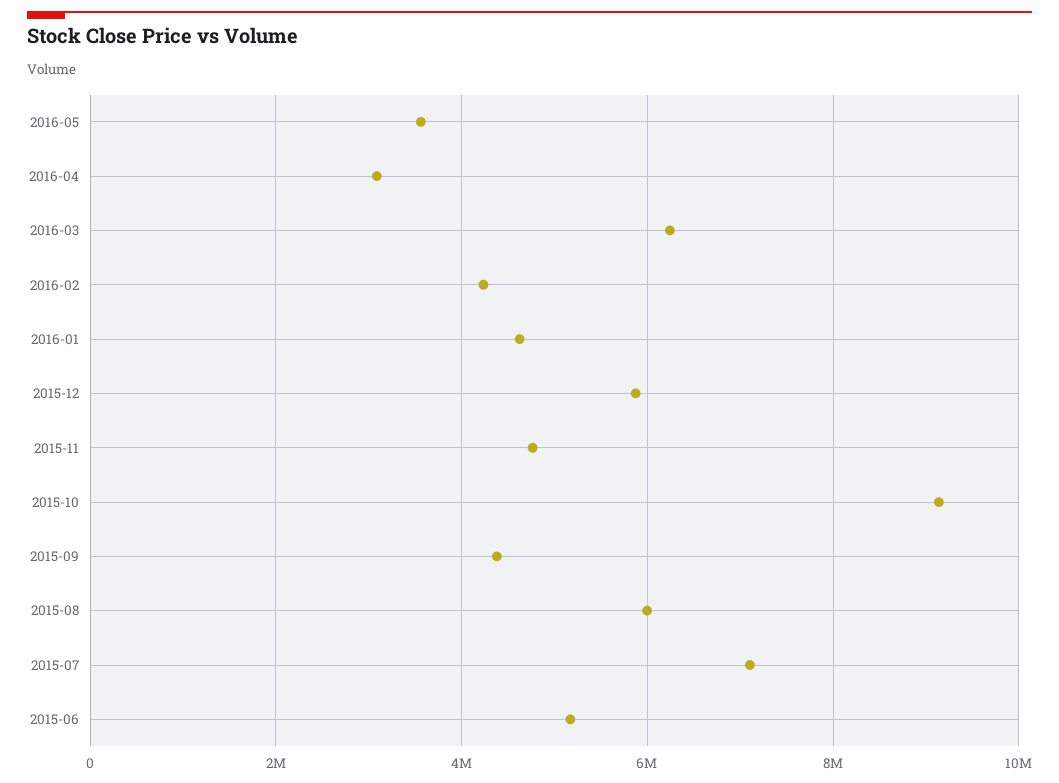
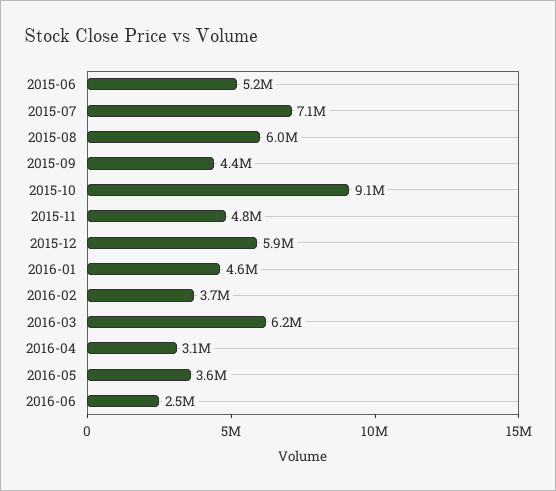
2016-02: 4200000 -> 3700000
2016-06: none -> 2500000

